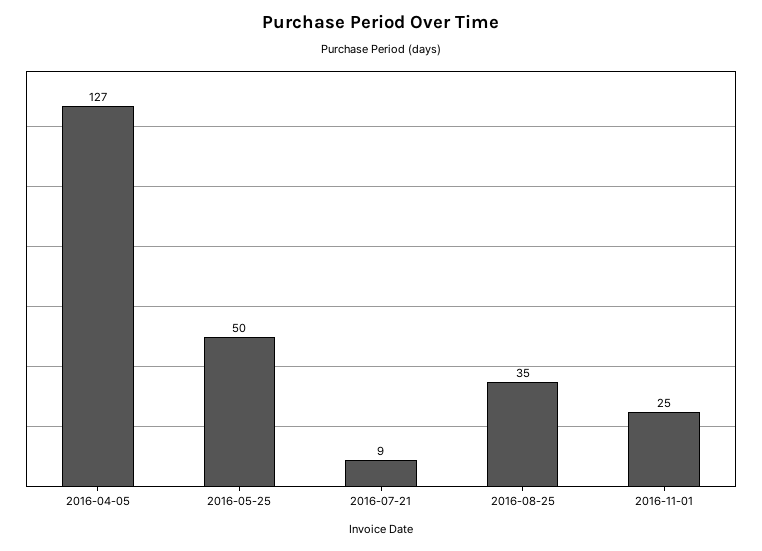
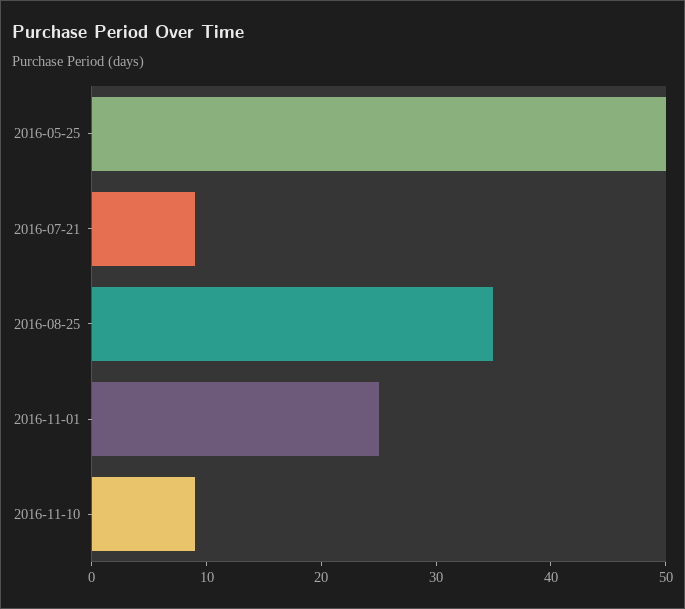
2016-04-05: 127 -> none
2016-11-10: none -> 9

